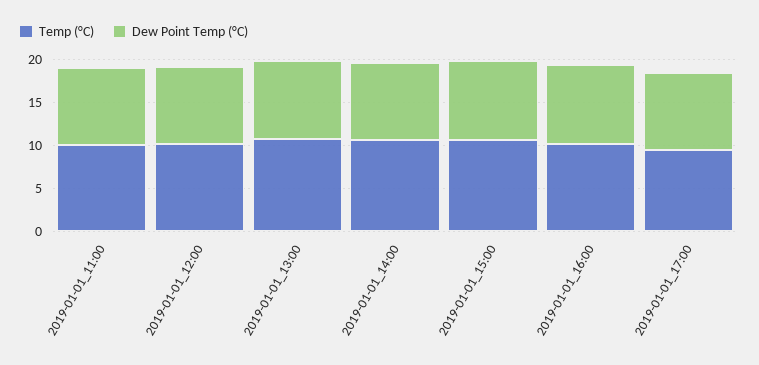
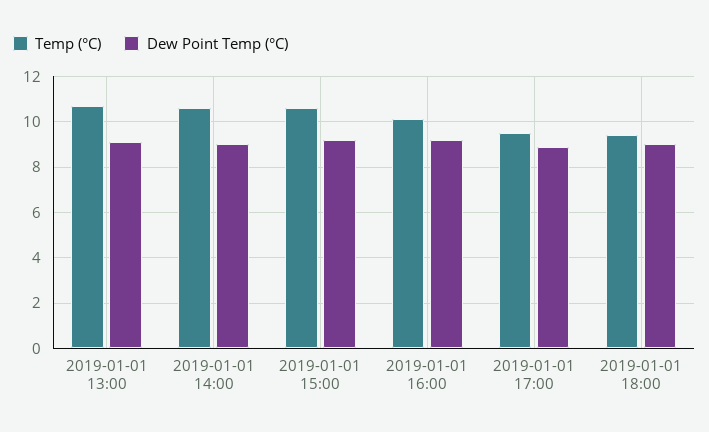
Temp (°C), 2019-01-01_11:00: 10 -> none
Dew Point Temp (°C), 2019-01-01_11:00: 9 -> none
Temp (°C), 2019-01-01_12:00: 10 -> none
Dew Point Temp (°C), 2019-01-01_12:00: 9 -> none
Temp (°C), 2019-01-01 18:00: none -> 9.5
Dew Point Temp (°C), 2019-01-01 18:00: none -> 9

